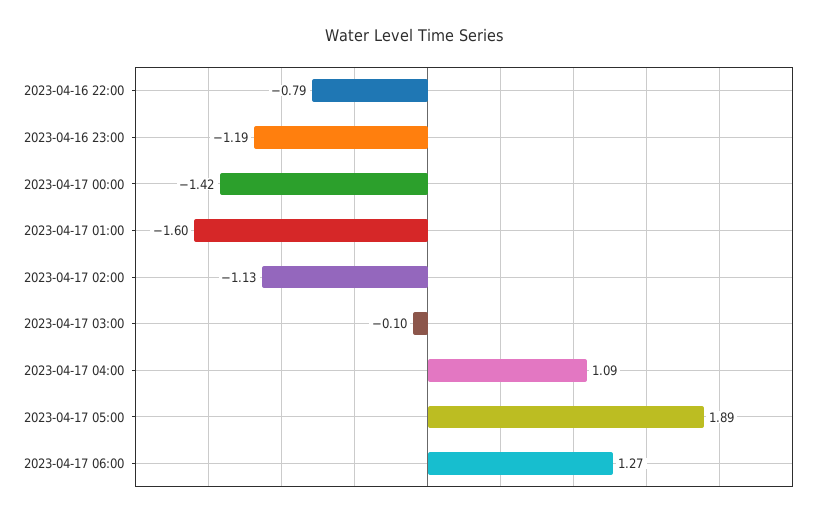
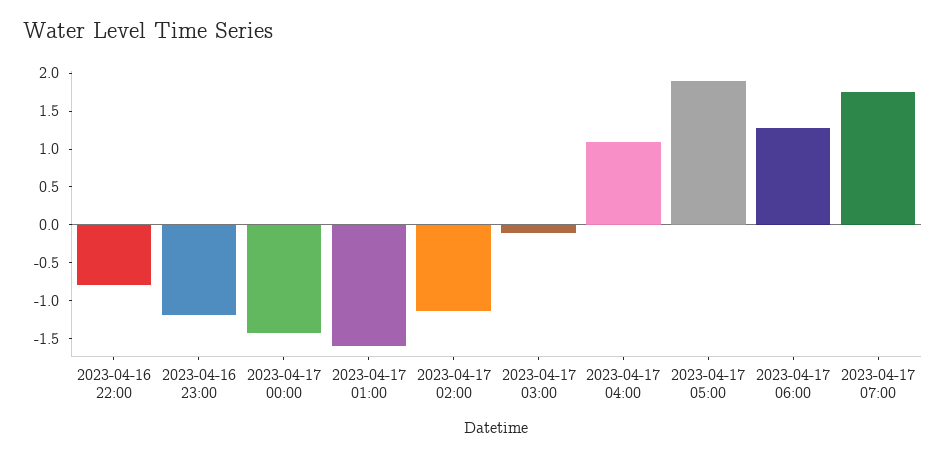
2023-04-17 07:00: none -> 1.75

